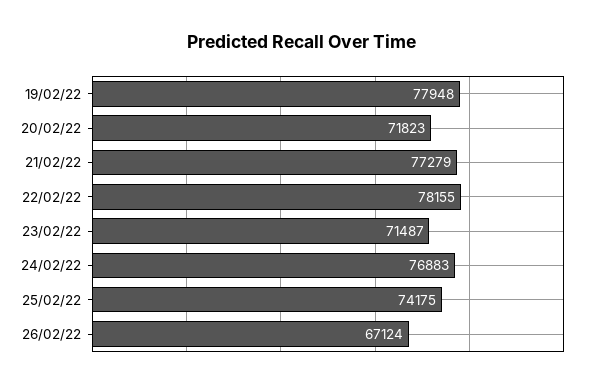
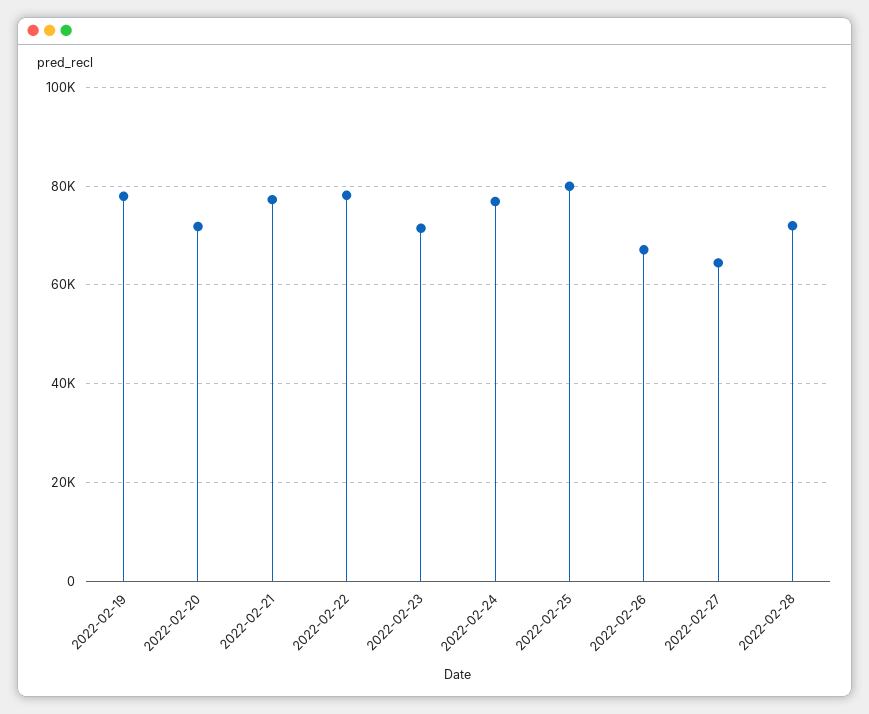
25/02/22: 74175 -> 80000
2022-02-27: none -> 64000
2022-02-28: none -> 72000

